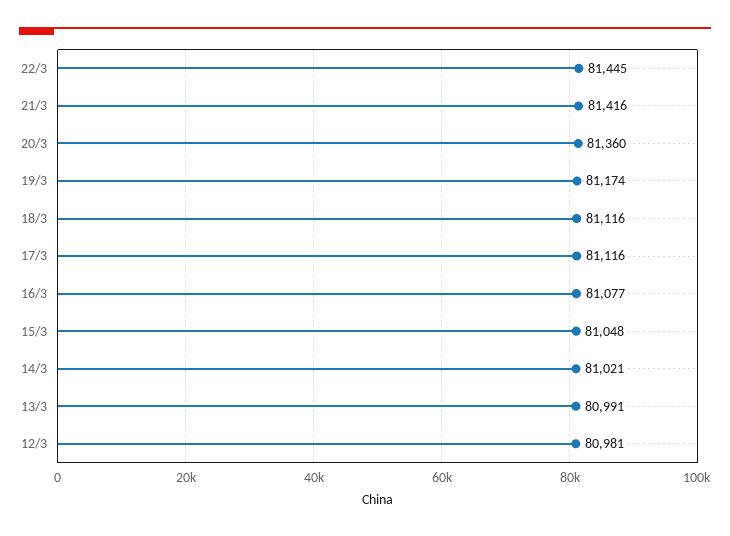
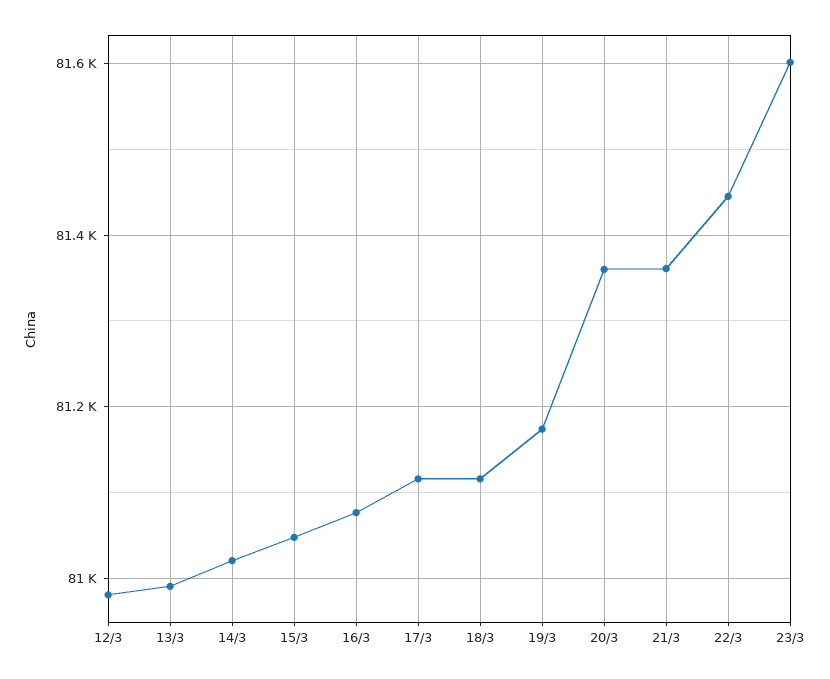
21/3: 81416 -> 81360
23/3: none -> 81600

